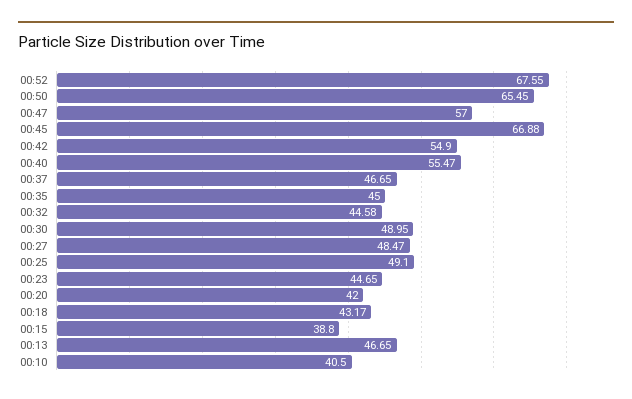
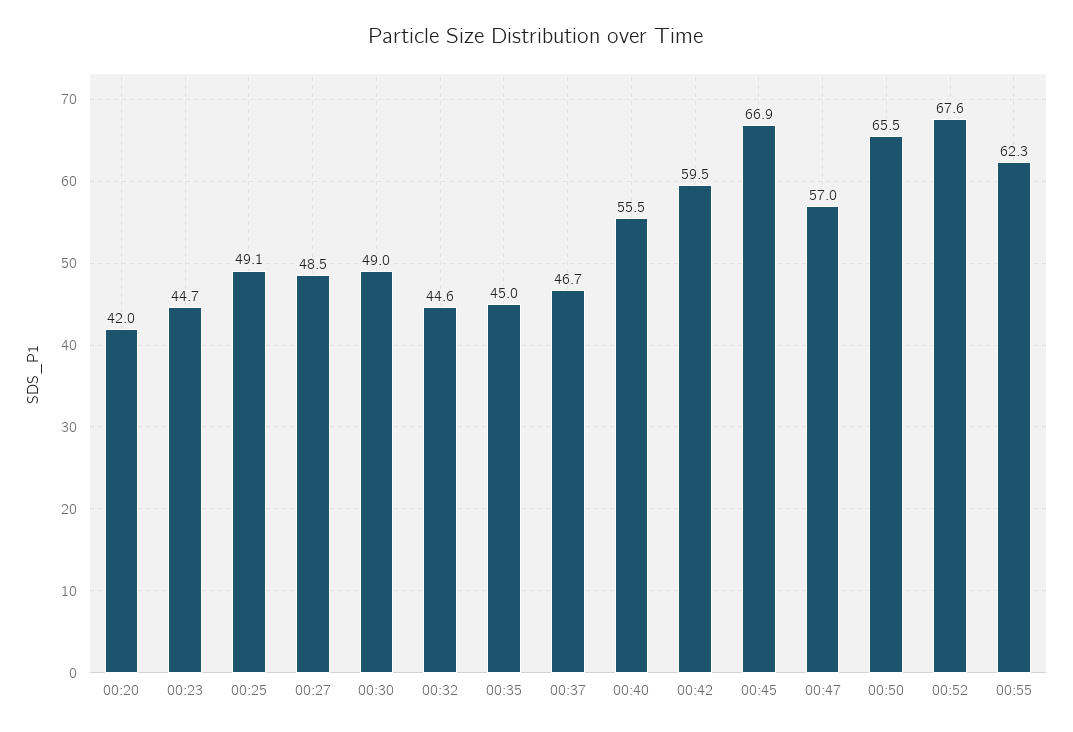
00:42: 54.9 -> 59.5
00:18: 43.17 -> none
00:15: 38.8 -> none
00:13: 46.65 -> none
00:10: 40.5 -> none
00:55: none -> 62.3

